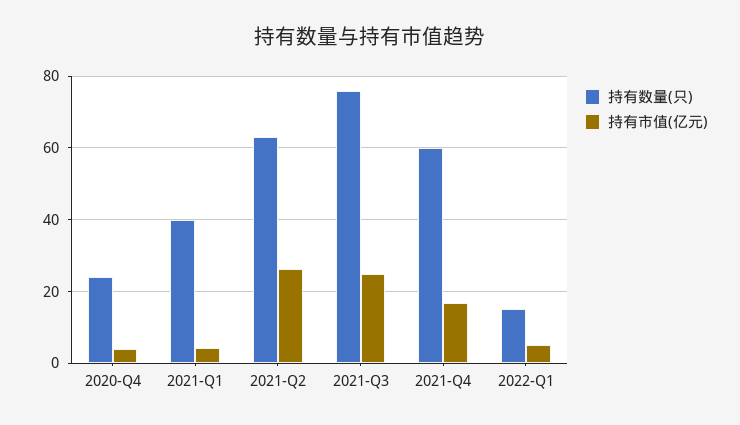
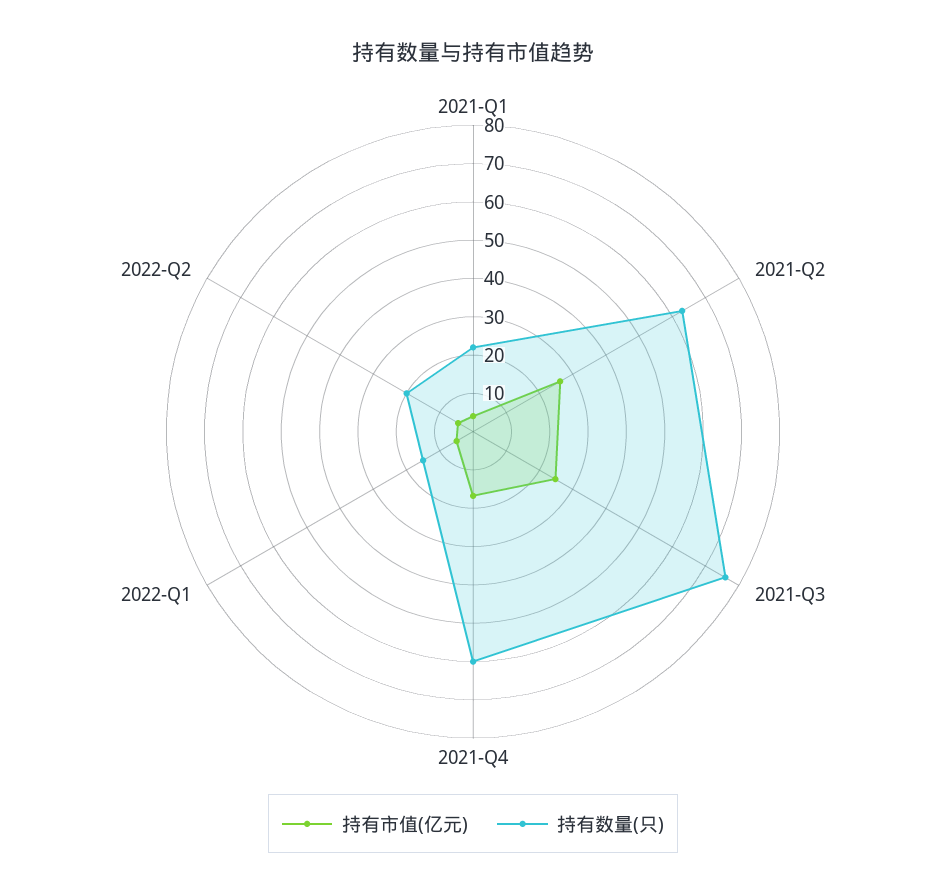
持有数量(只), 2020-Q4: 24 -> none
持有市值(亿元), 2020-Q4: 4 -> none
持有数量(只), 2021-Q1: 40 -> 22.5
持有市值(亿元), 2022-Q2: none -> 5
持有数量(只), 2022-Q2: none -> 20

